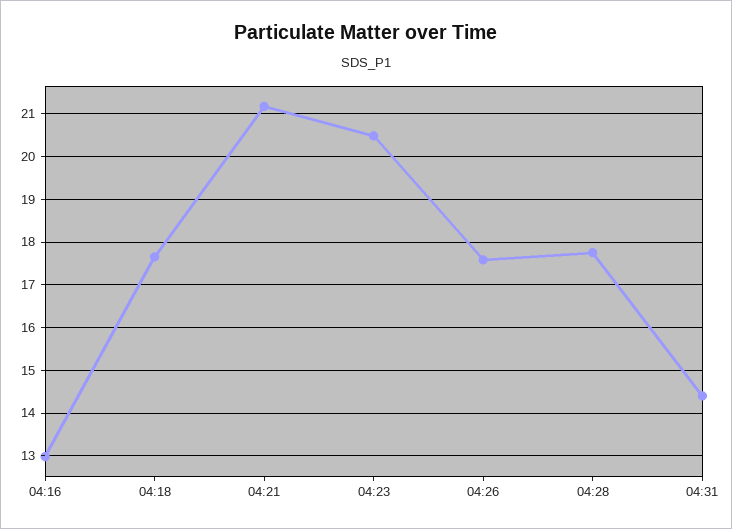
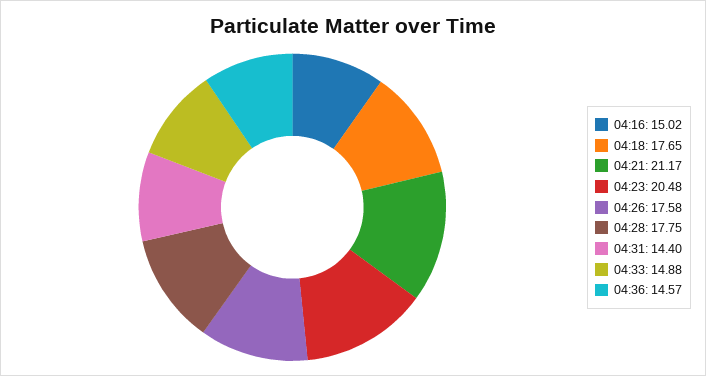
04:16: 13 -> 15.02
04:33: none -> 14.88
04:36: none -> 14.57

